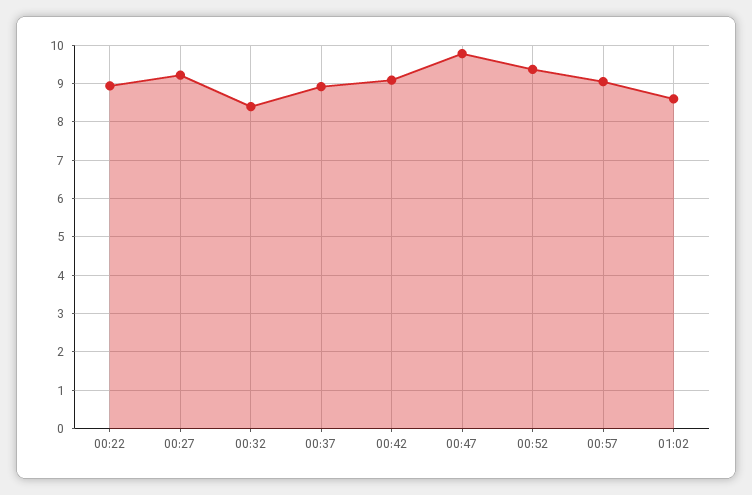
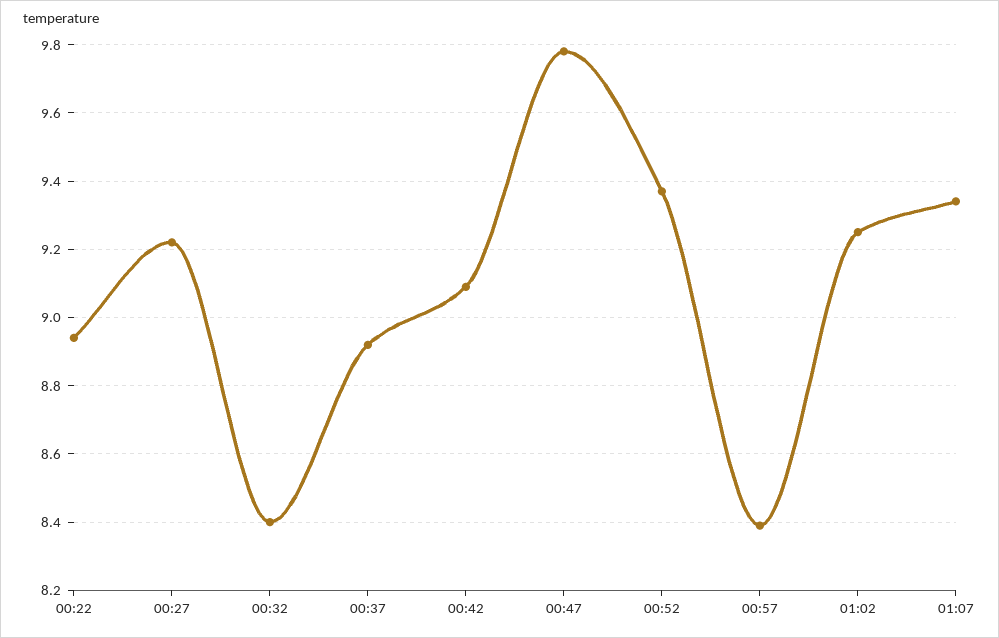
00:57: 9 -> 8.4
01:02: 8.6 -> 9.25
01:07: none -> 9.35

